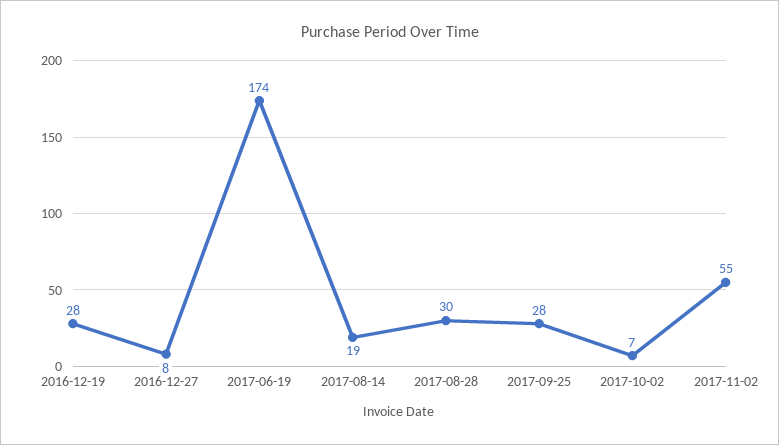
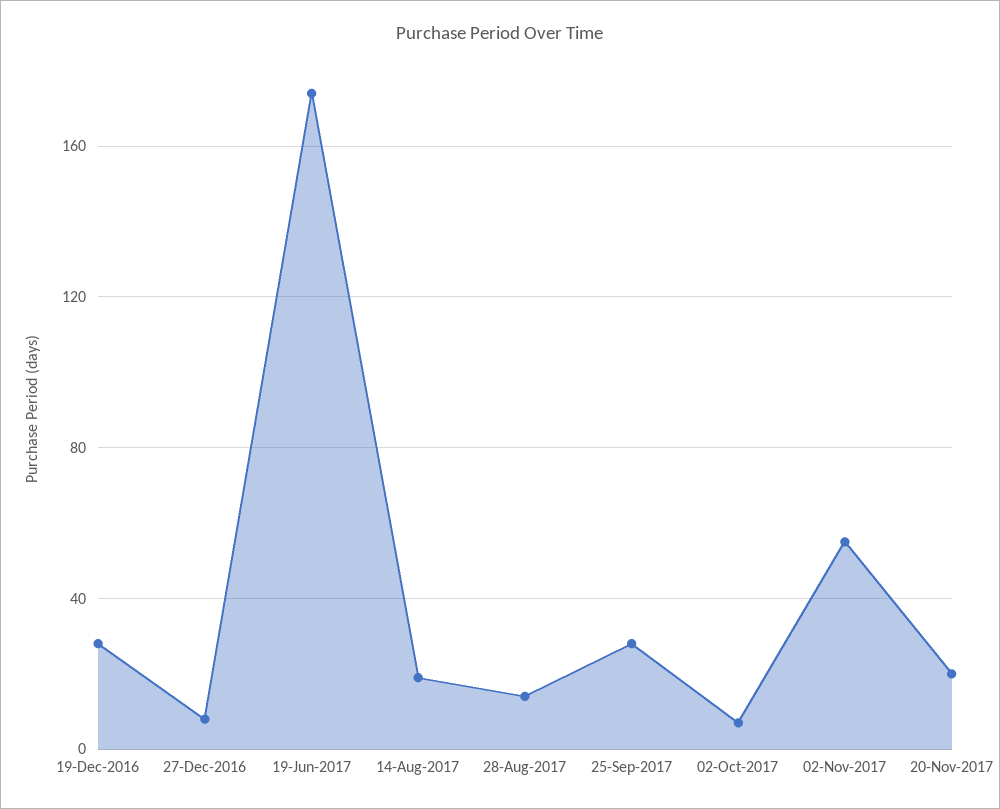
2017-08-28: 30 -> 15
20-Nov-2017: none -> 20

